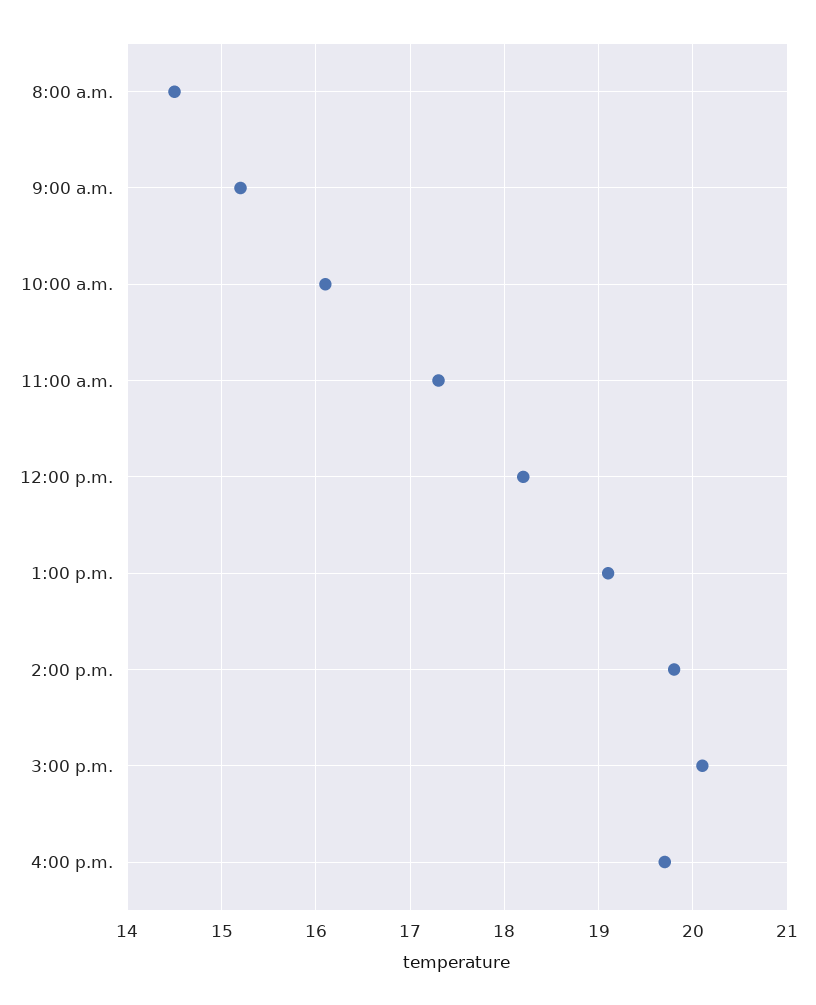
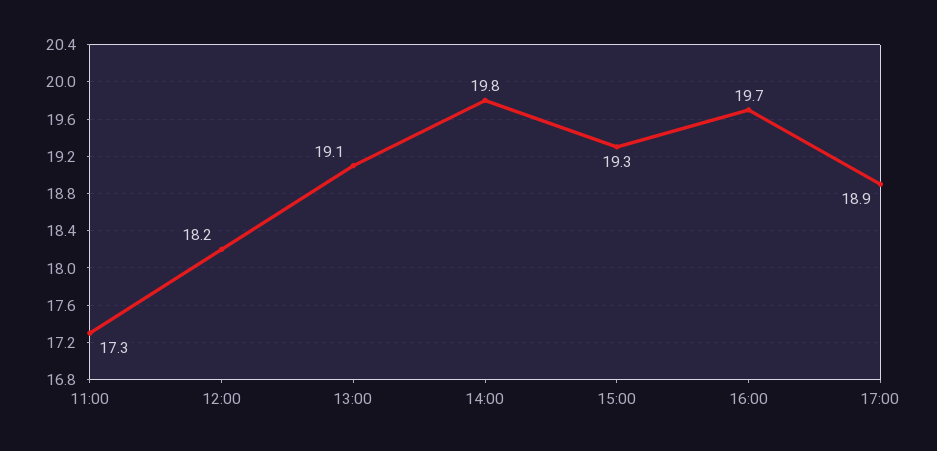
8:00 a.m.: 14.5 -> none
9:00 a.m.: 15.2 -> none
10:00 a.m.: 16.1 -> none
3:00 p.m.: 20.1 -> 19.3
17:00: none -> 18.9

